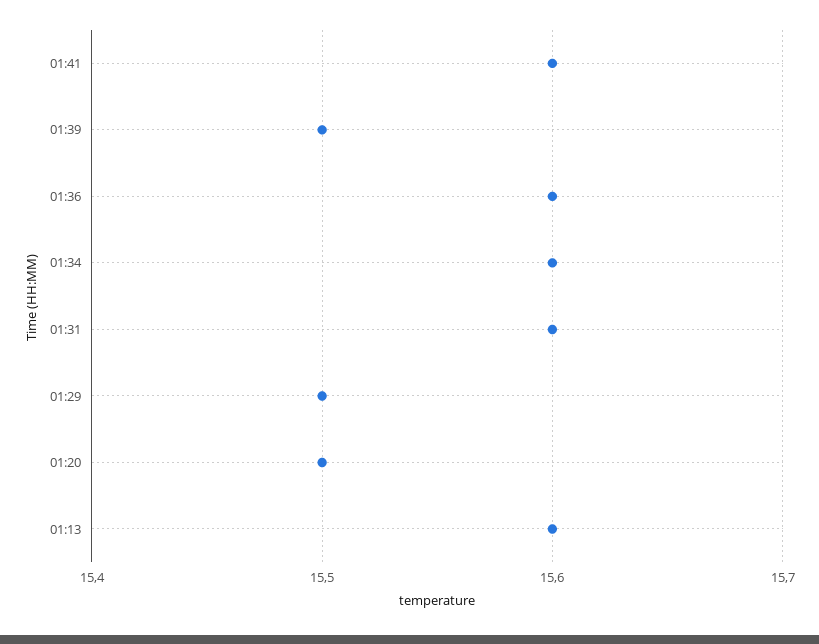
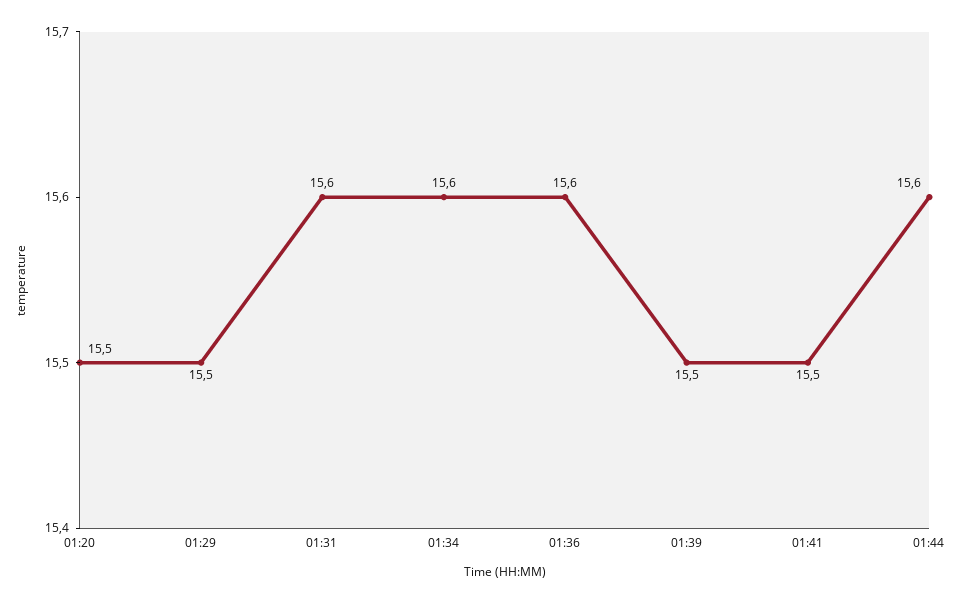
01:41: 15.6 -> 15.5
01:13: 15.6 -> none
01:44: none -> 15.6

